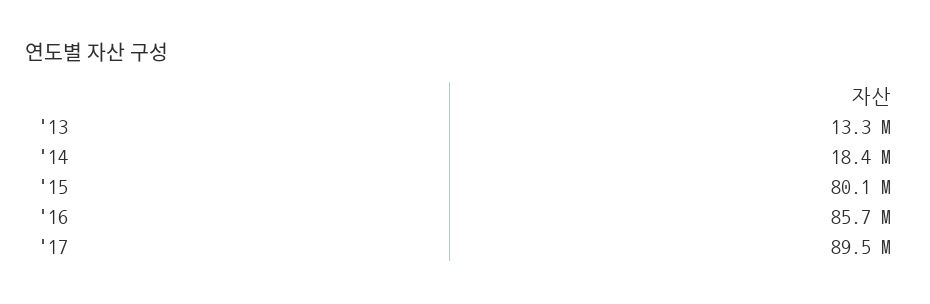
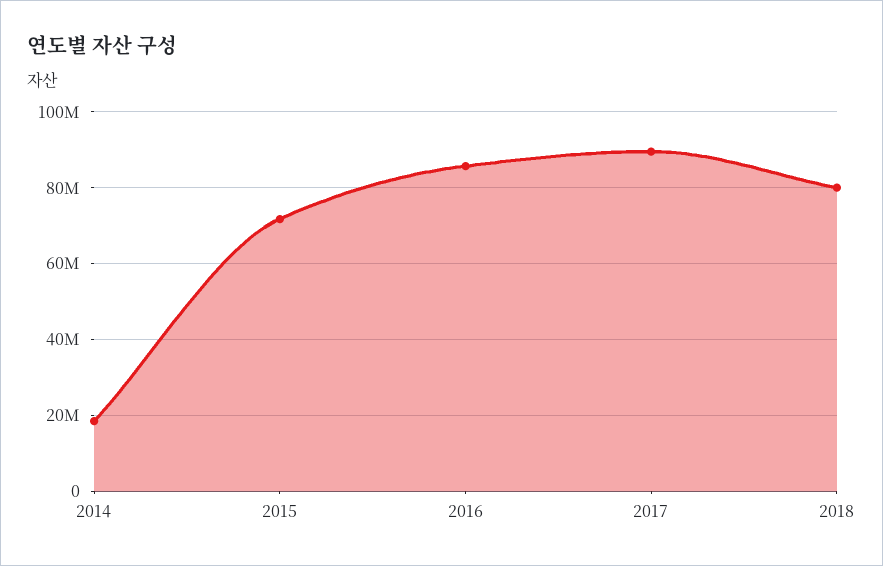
'13: 13300000 -> none
'15: 80100000 -> 72000000
2018: none -> 80000000

